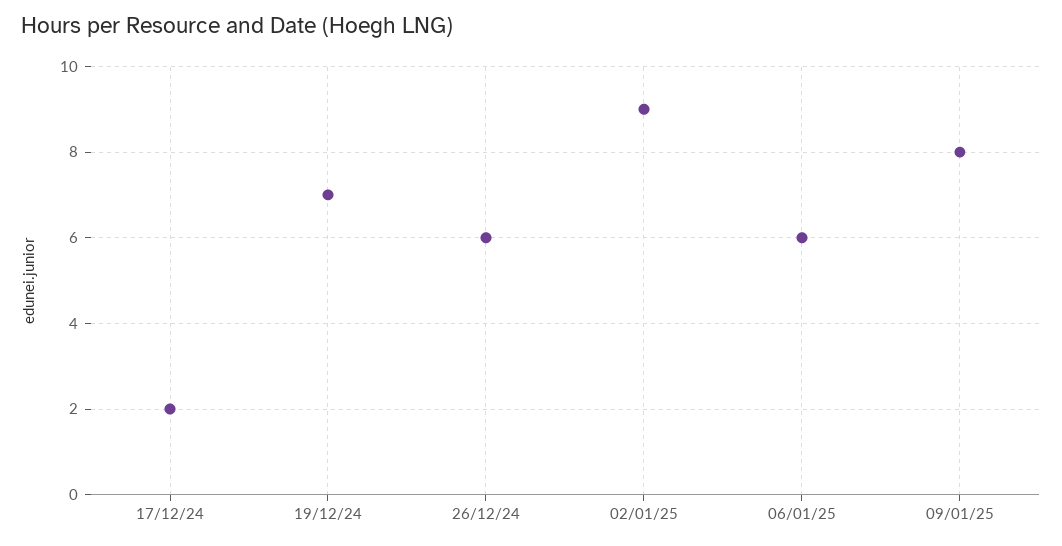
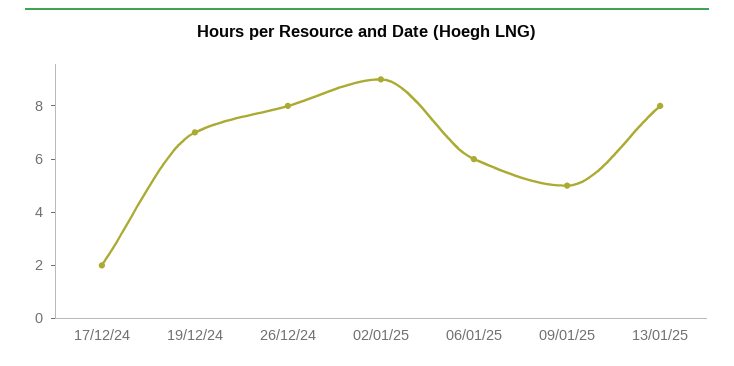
26/12/24: 6 -> 8
09/01/25: 8 -> 5
13/01/25: none -> 8

